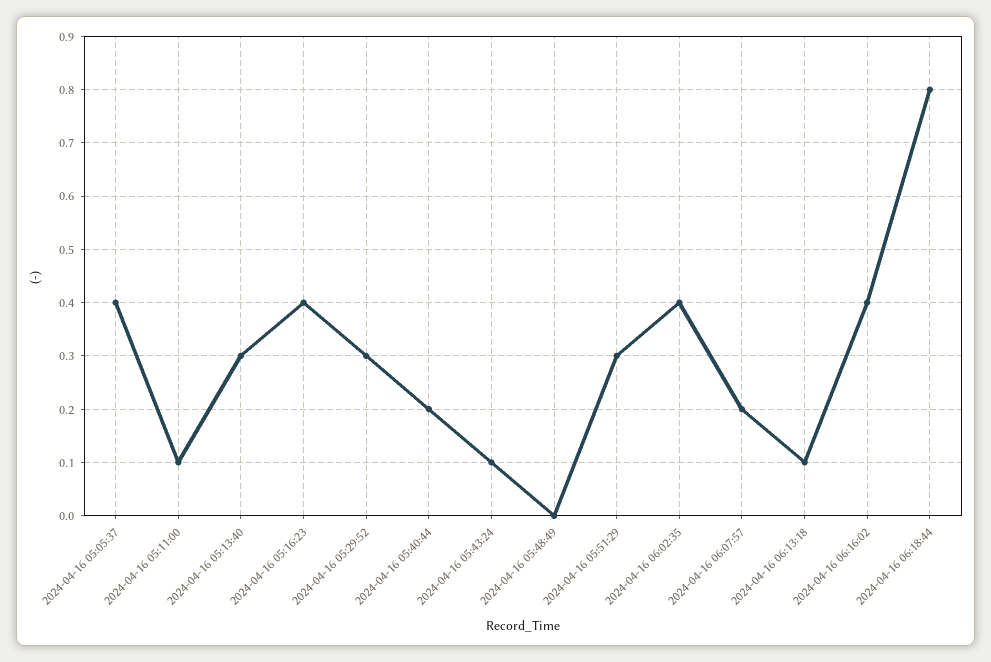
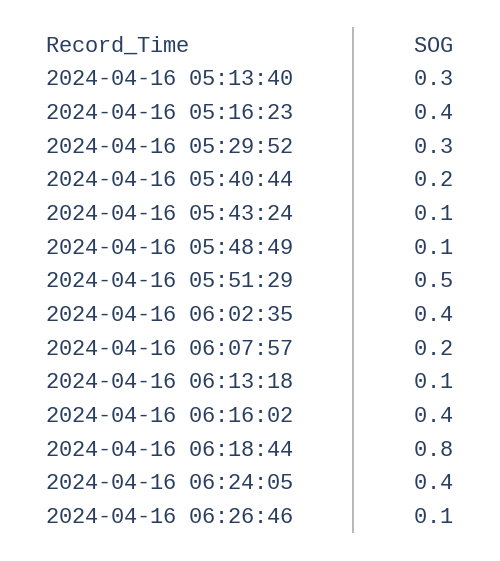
2024-04-16 05:05:37: 0.4 -> none
2024-04-16 05:11:00: 0.1 -> none
2024-04-16 05:48:49: 0 -> 0.1
2024-04-16 05:51:29: 0.3 -> 0.5
2024-04-16 06:24:05: none -> 0.4
2024-04-16 06:26:46: none -> 0.1

